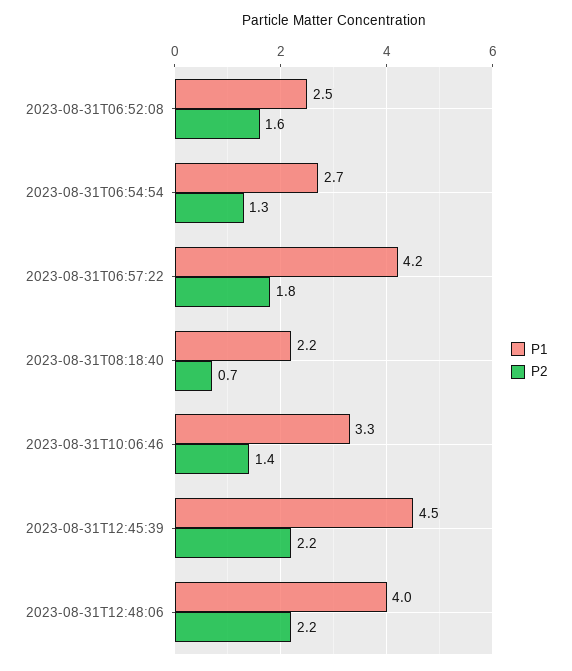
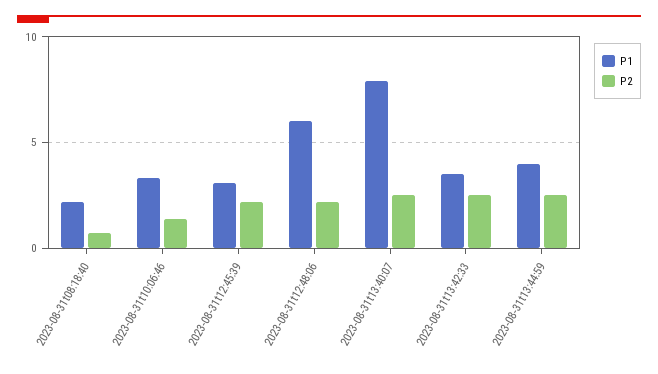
P1, 2023-08-31T06:52:08: 2.5 -> none
P2, 2023-08-31T06:52:08: 1.6 -> none
P1, 2023-08-31T06:54:54: 2.7 -> none
P2, 2023-08-31T06:54:54: 1.3 -> none
P1, 2023-08-31T06:57:22: 4.2 -> none
P2, 2023-08-31T06:57:22: 1.8 -> none
P1, 2023-08-31T12:45:39: 4.5 -> 3
P1, 2023-08-31T12:48:06: 4 -> 6
P1, 2023-08-31t13:40:07: none -> 8
P2, 2023-08-31t13:40:07: none -> 2.5
P1, 2023-08-31t13:42:33: none -> 3.5
P2, 2023-08-31t13:42:33: none -> 2.5
P1, 2023-08-31t13:44:59: none -> 4
P2, 2023-08-31t13:44:59: none -> 2.5

